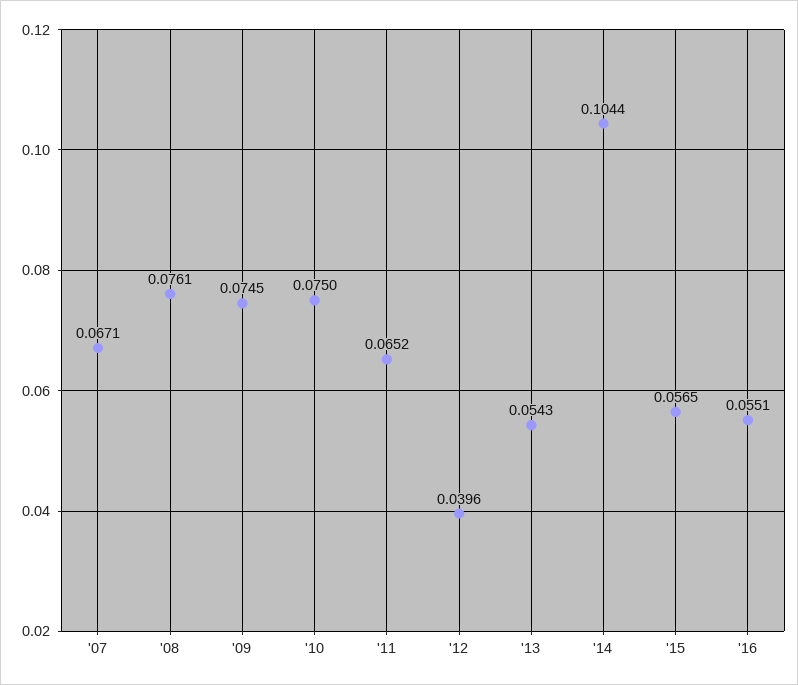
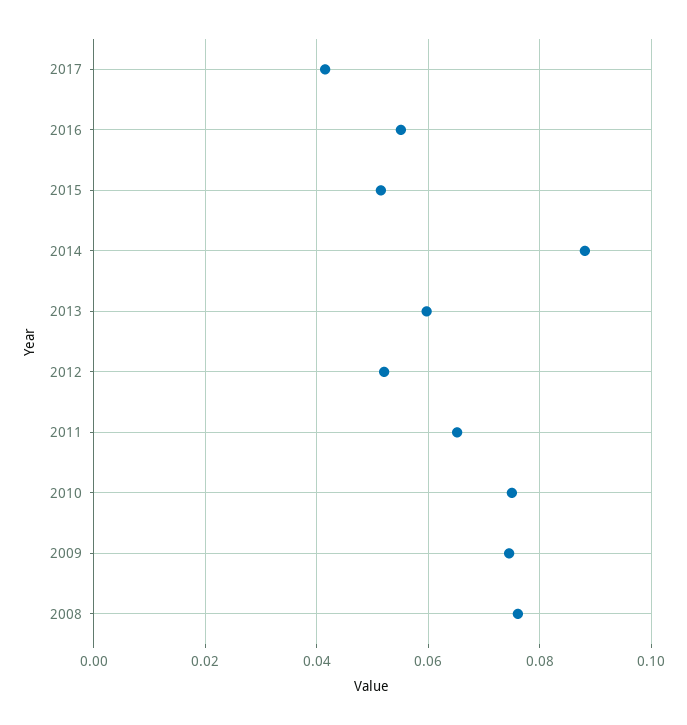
'07: 0.0671 -> none
'12: 0.0396 -> 0.052
'13: 0.0543 -> 0.06
'14: 0.1044 -> 0.088
'15: 0.0565 -> 0.052
2017: none -> 0.042

